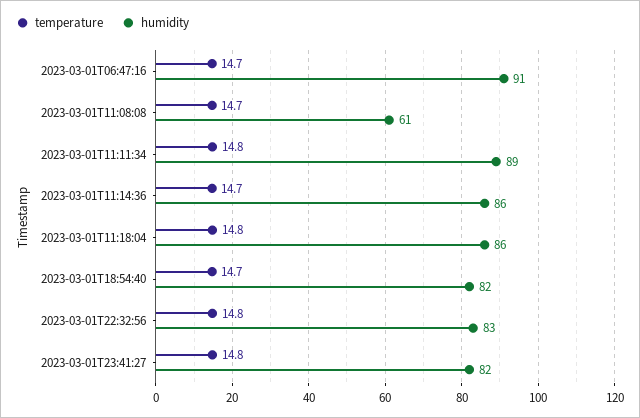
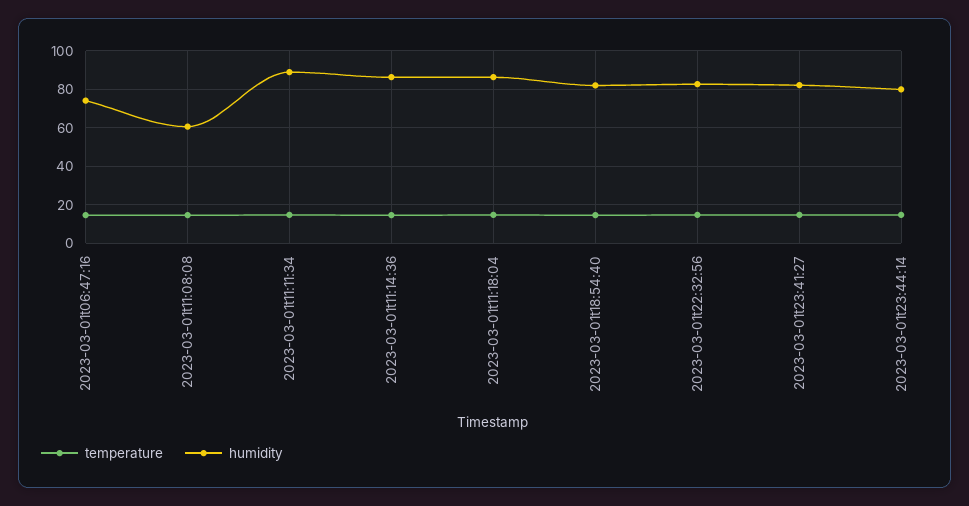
humidity, 2023-03-01T06:47:16: 91 -> 75
temperature, 2023-03-01t23:44:14: none -> 15
humidity, 2023-03-01t23:44:14: none -> 80

